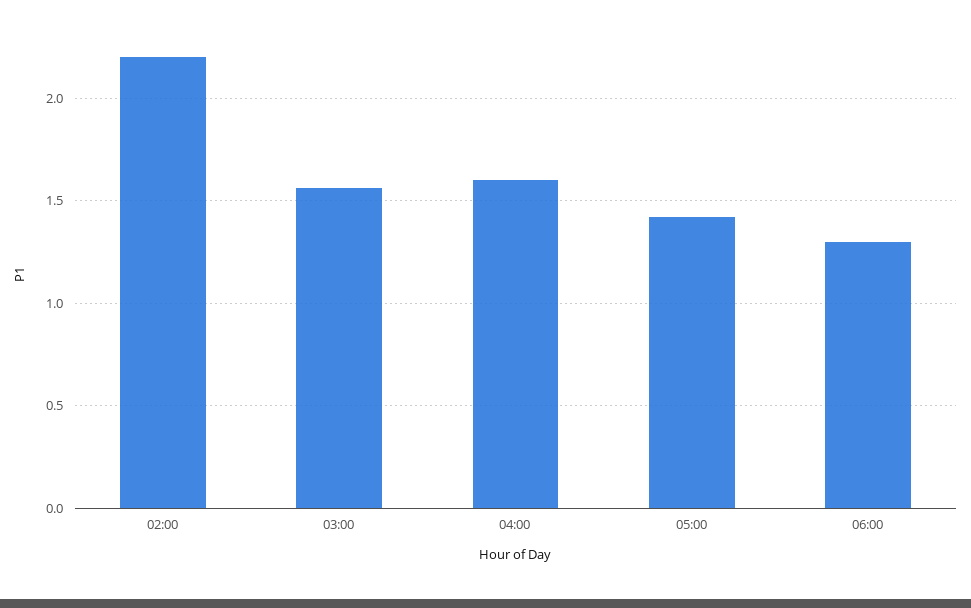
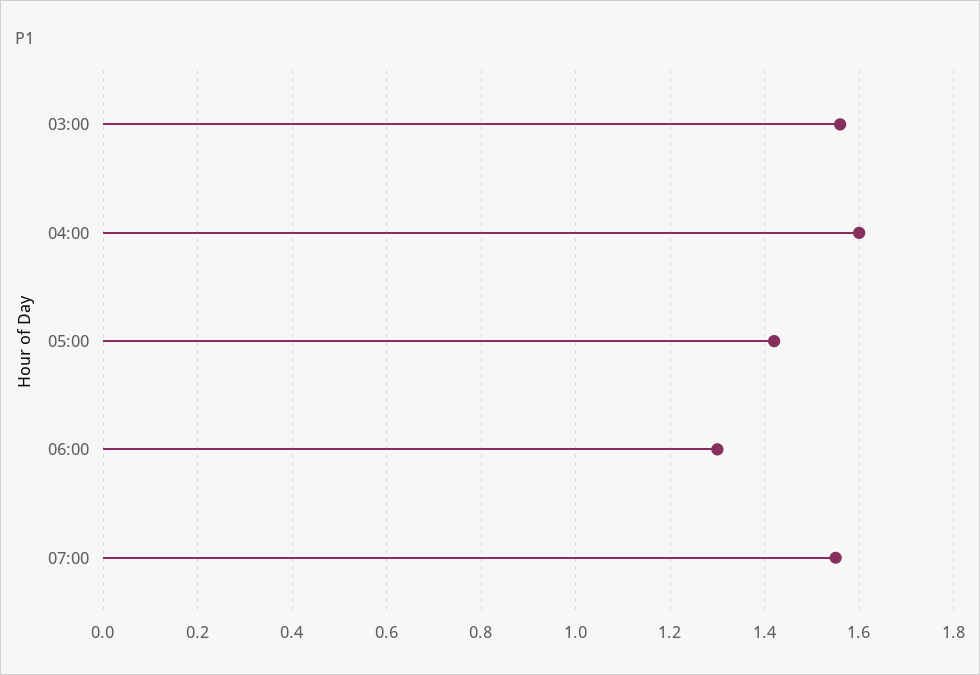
02:00: 2.2 -> none
07:00: none -> 1.55

